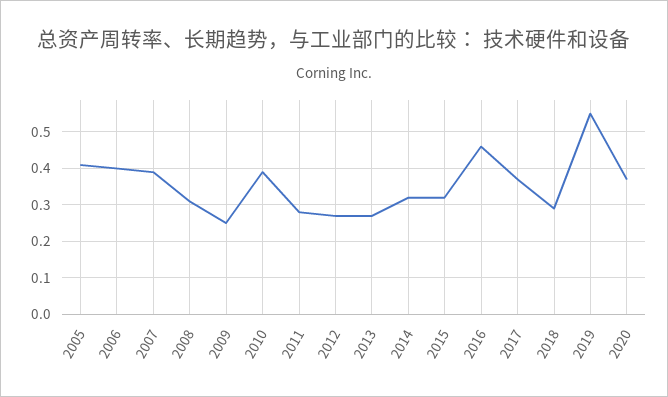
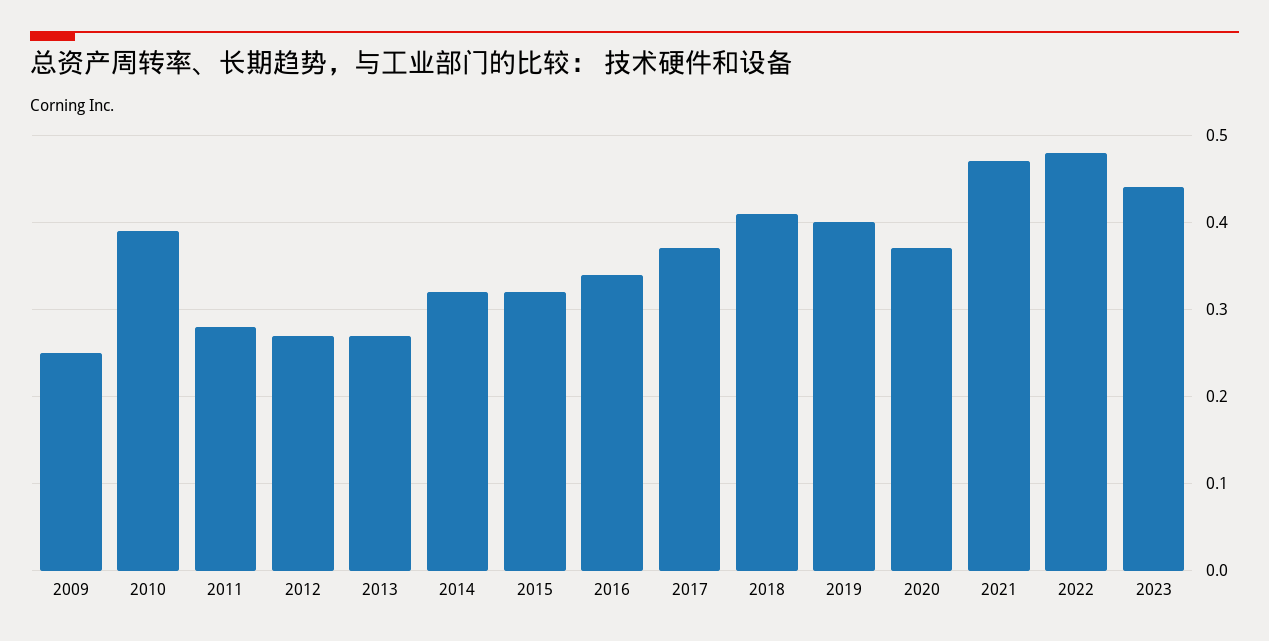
2005: 0.4 -> none
2006: 0.4 -> none
2007: 0.4 -> none
2008: 0.3 -> none
2016: 0.45 -> 0.34
2018: 0.3 -> 0.41
2019: 0.55 -> 0.4
2021: none -> 0.47
2022: none -> 0.48
2023: none -> 0.44

